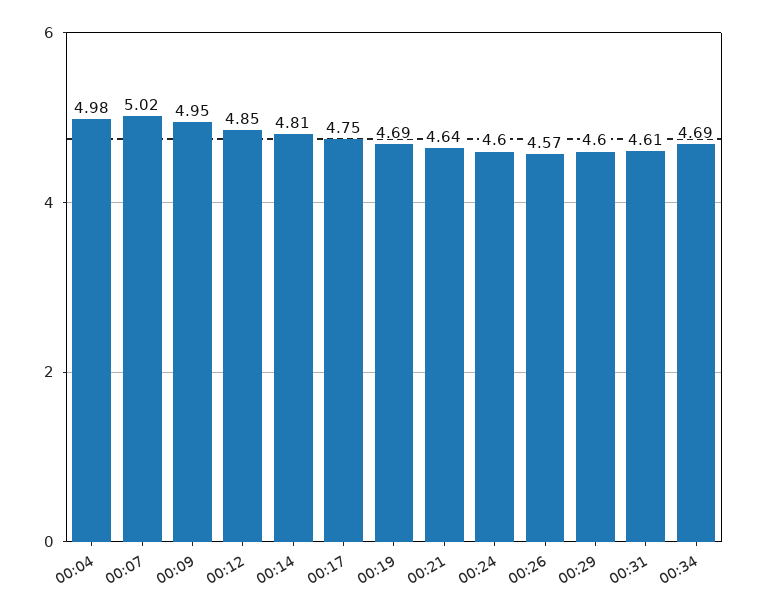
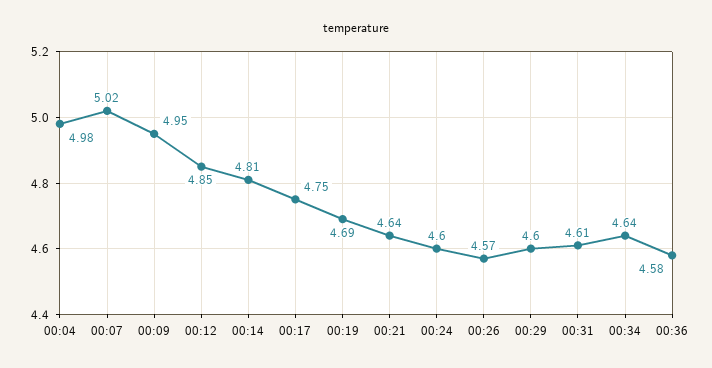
00:34: 4.69 -> 4.64
00:36: none -> 4.58

